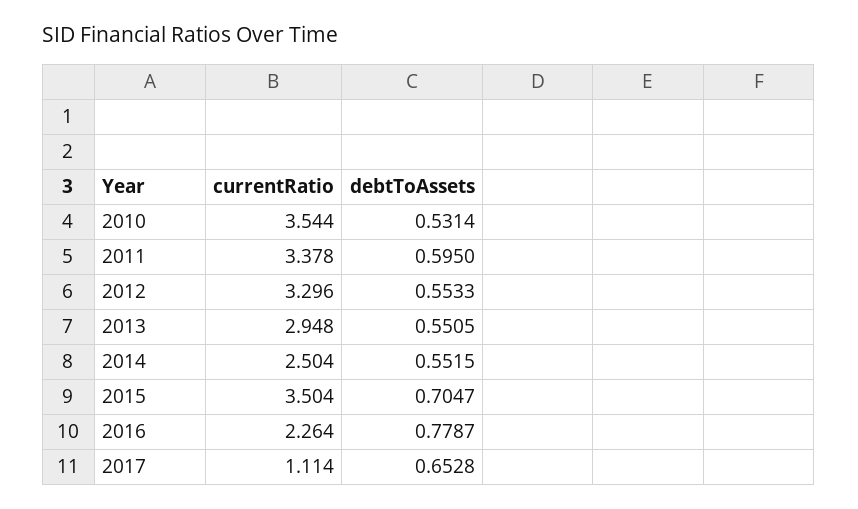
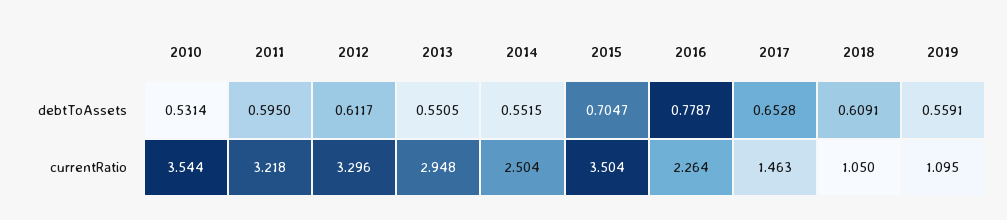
currentRatio, 2011: 3.378 -> 3.218
debtToAssets, 2012: 0.5533 -> 0.6117
currentRatio, 2017: 1.114 -> 1.463
debtToAssets, 2018: none -> 0.6091
debtToAssets, 2019: none -> 0.5591
currentRatio, 2018: none -> 1.05
currentRatio, 2019: none -> 1.095

